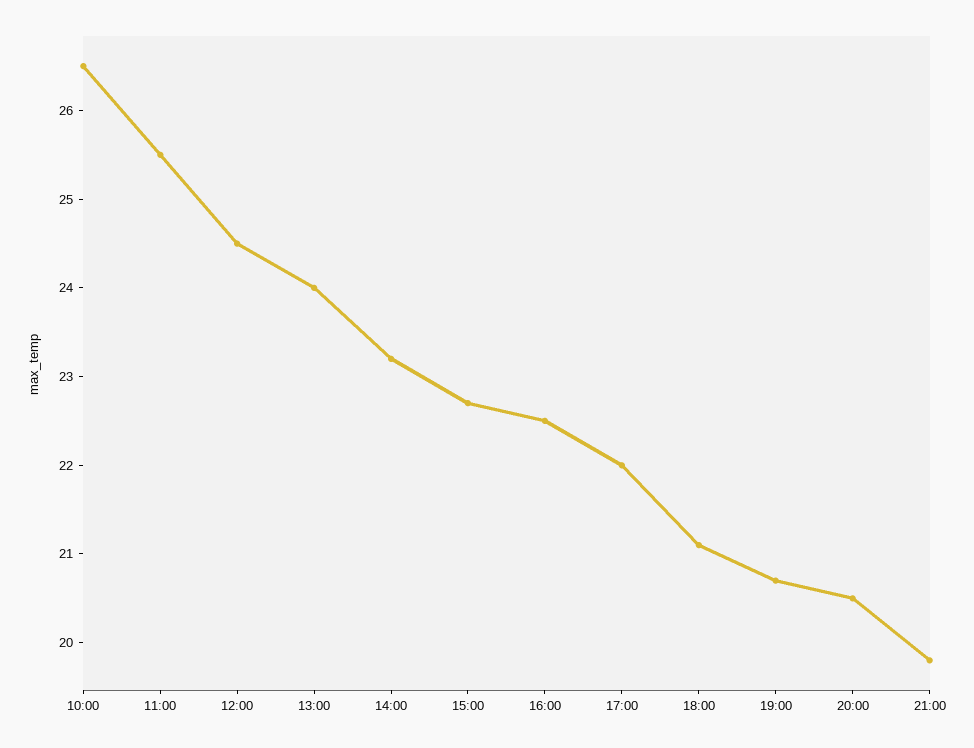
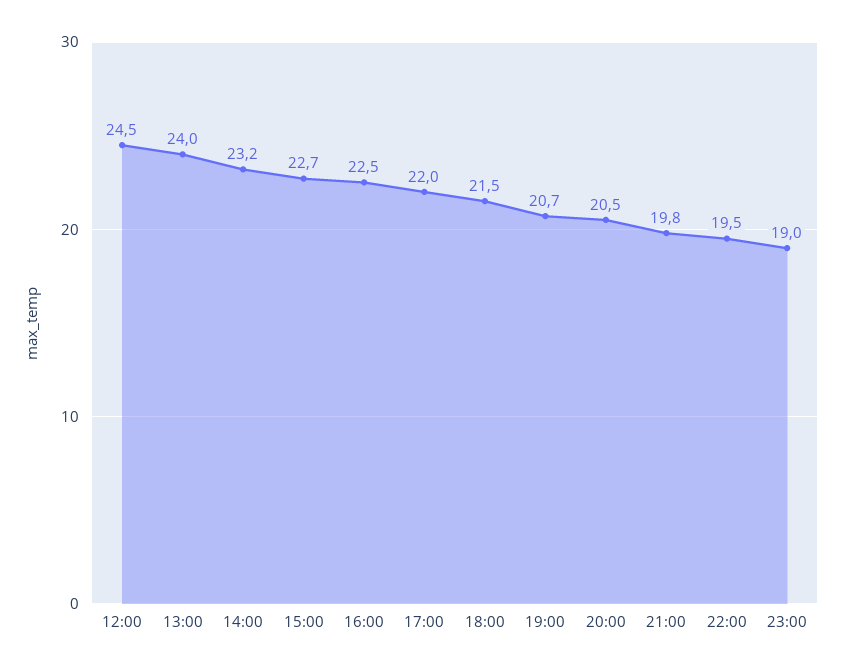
10:00: 26.5 -> none
11:00: 25.5 -> none
18:00: 21.1 -> 21.5
22:00: none -> 19.5
23:00: none -> 19

